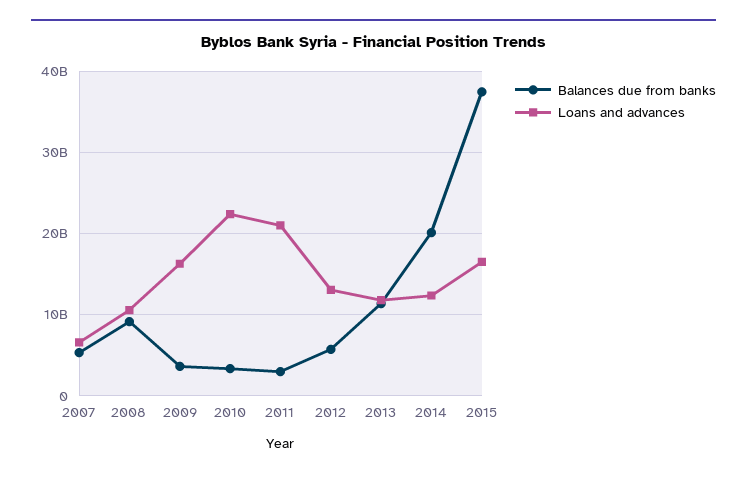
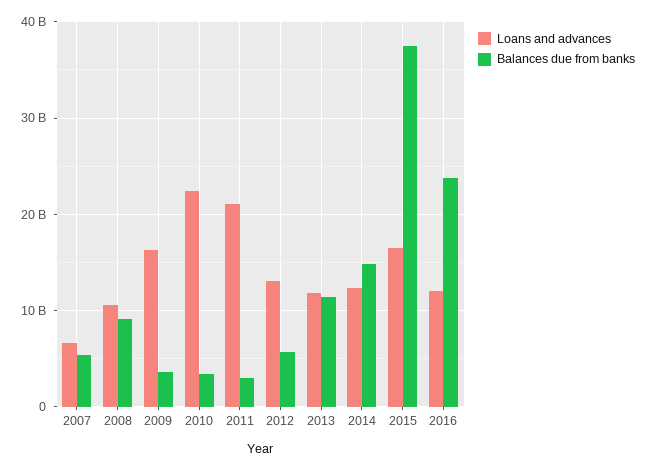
Balances due from banks, 2014: 20000000000 -> 15000000000
Loans and advances, 2016: none -> 12000000000
Balances due from banks, 2016: none -> 24000000000

